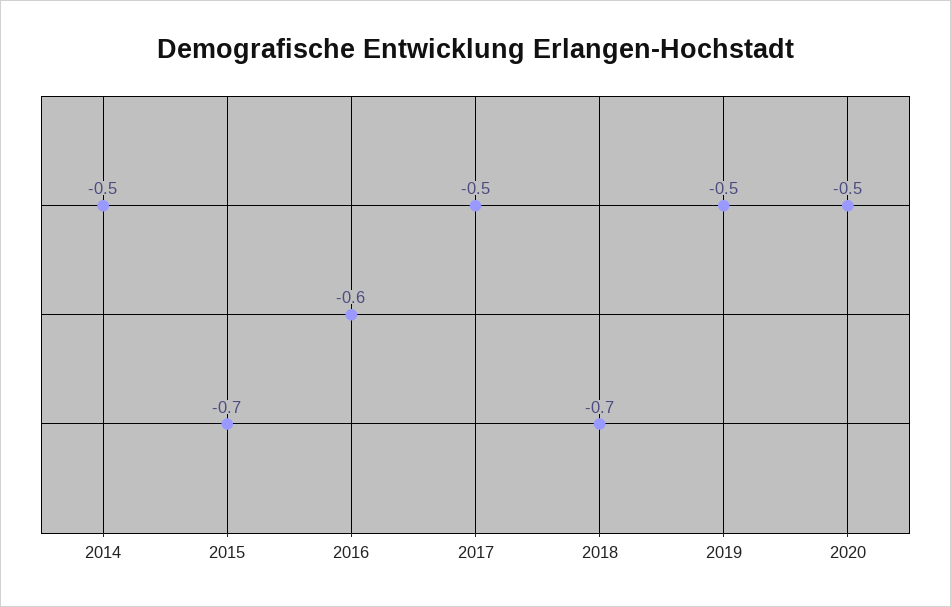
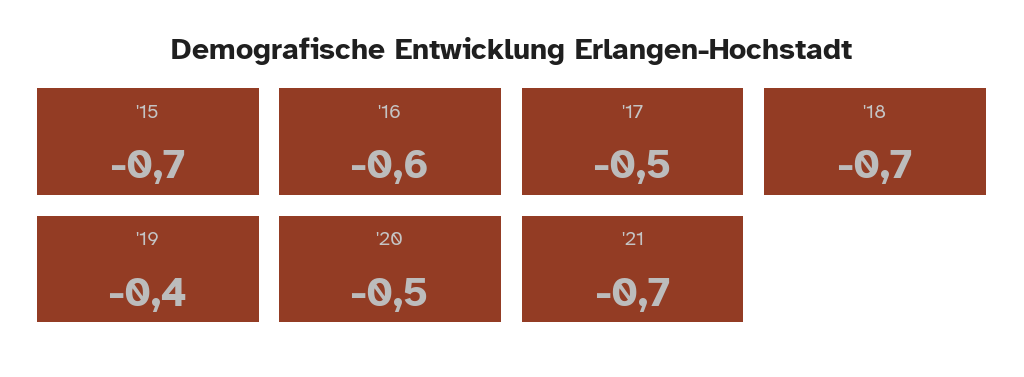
2014: -0.5 -> none
2019: -0.5 -> -0.4
'21: none -> -0.7

